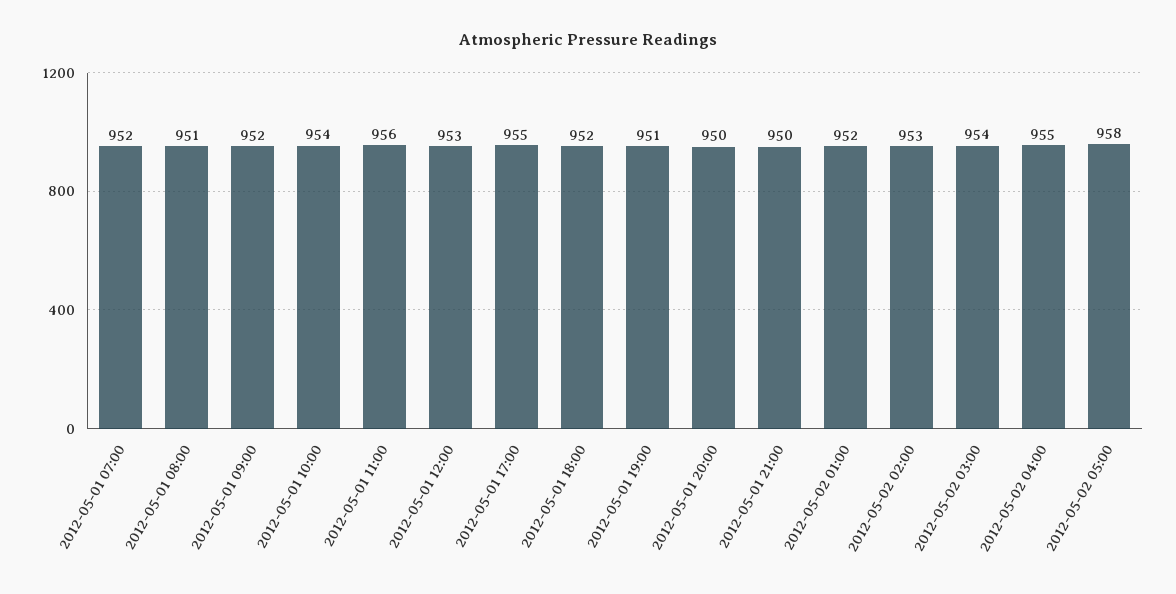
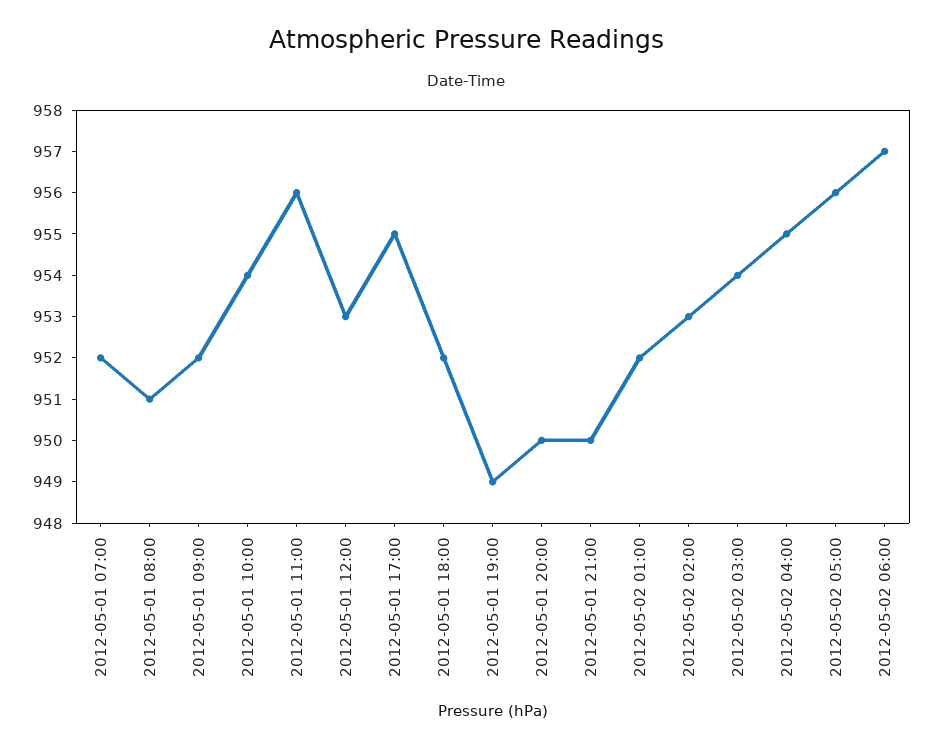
2012-05-01 19:00: 951 -> 949
2012-05-02 05:00: 958 -> 956
2012-05-02 06:00: none -> 957

